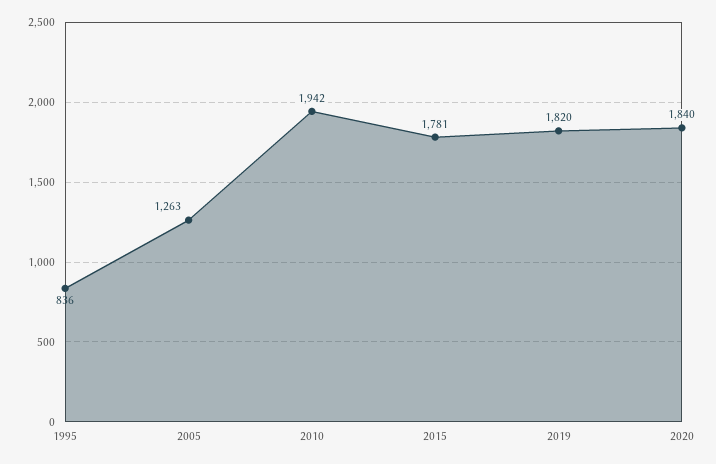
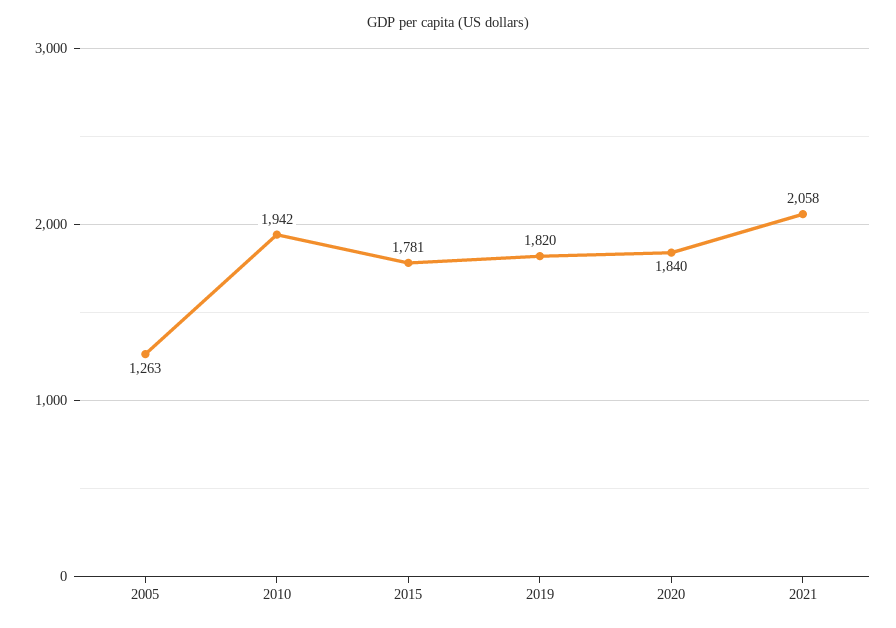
1995: 836 -> none
2021: none -> 2058

